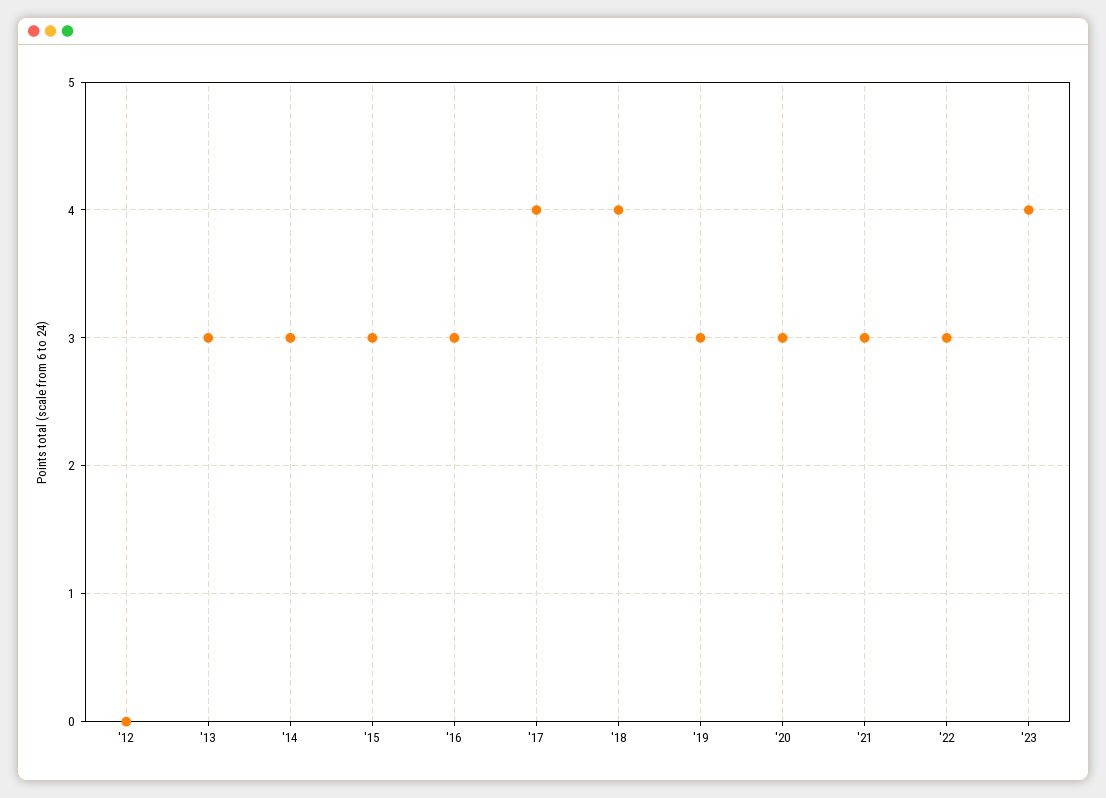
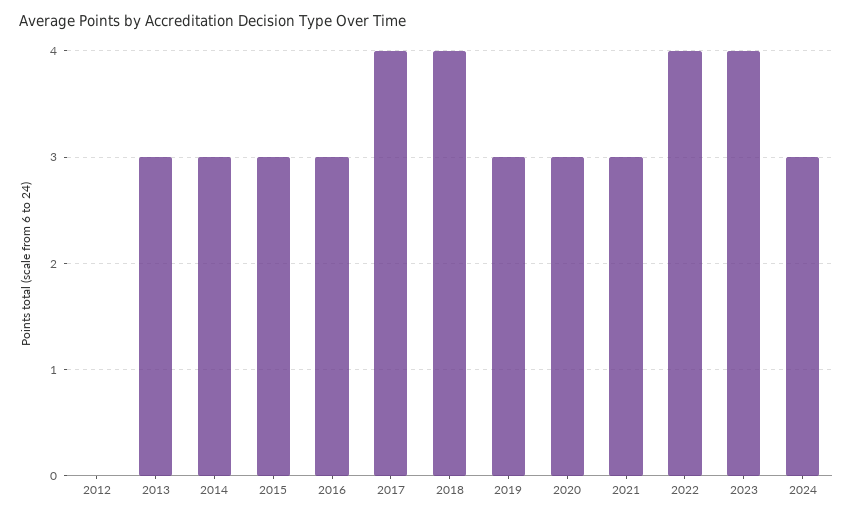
'22: 3 -> 4
2024: none -> 3

